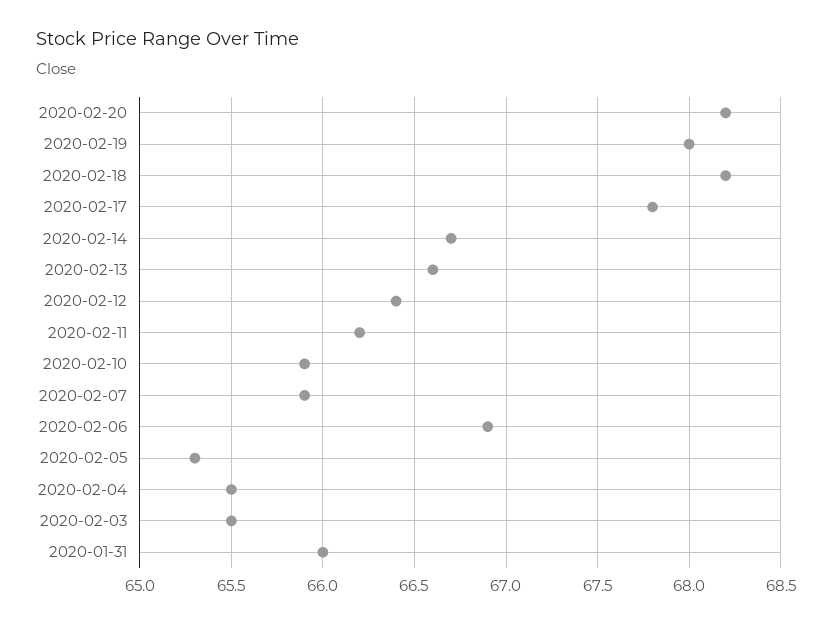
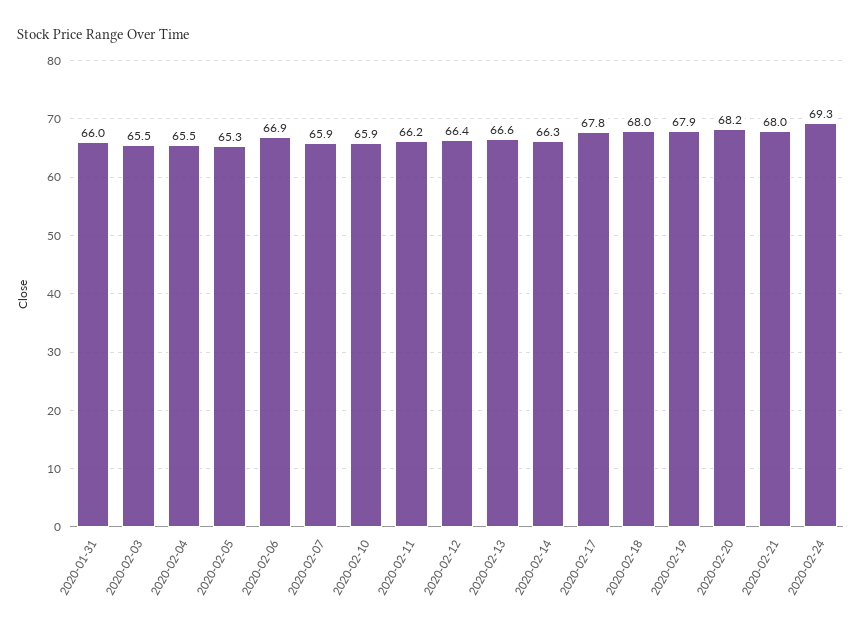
2020-02-19: 68 -> 67.9
2020-02-18: 68.2 -> 68
2020-02-14: 66.7 -> 66.3
2020-02-21: none -> 68
2020-02-24: none -> 69.3

